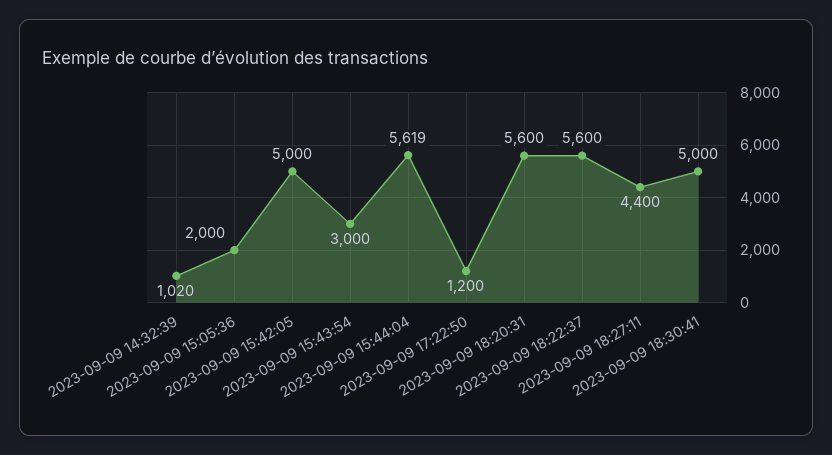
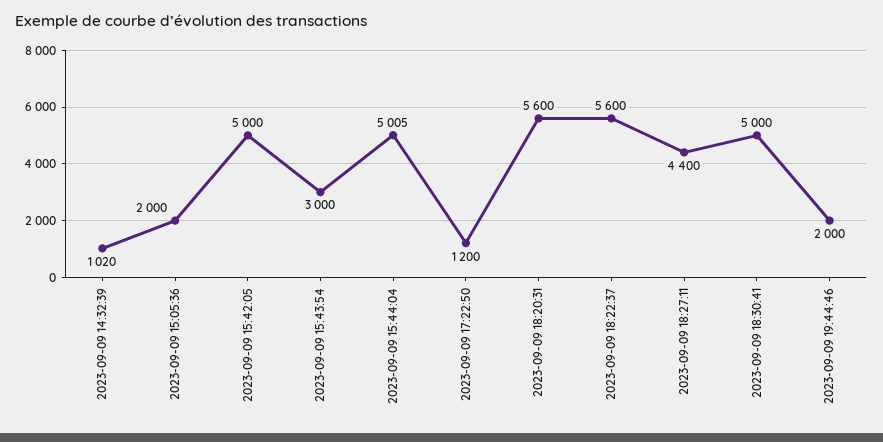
2023-09-09 15:44:04: 5619 -> 5005
2023-09-09 19:44:46: none -> 2000

